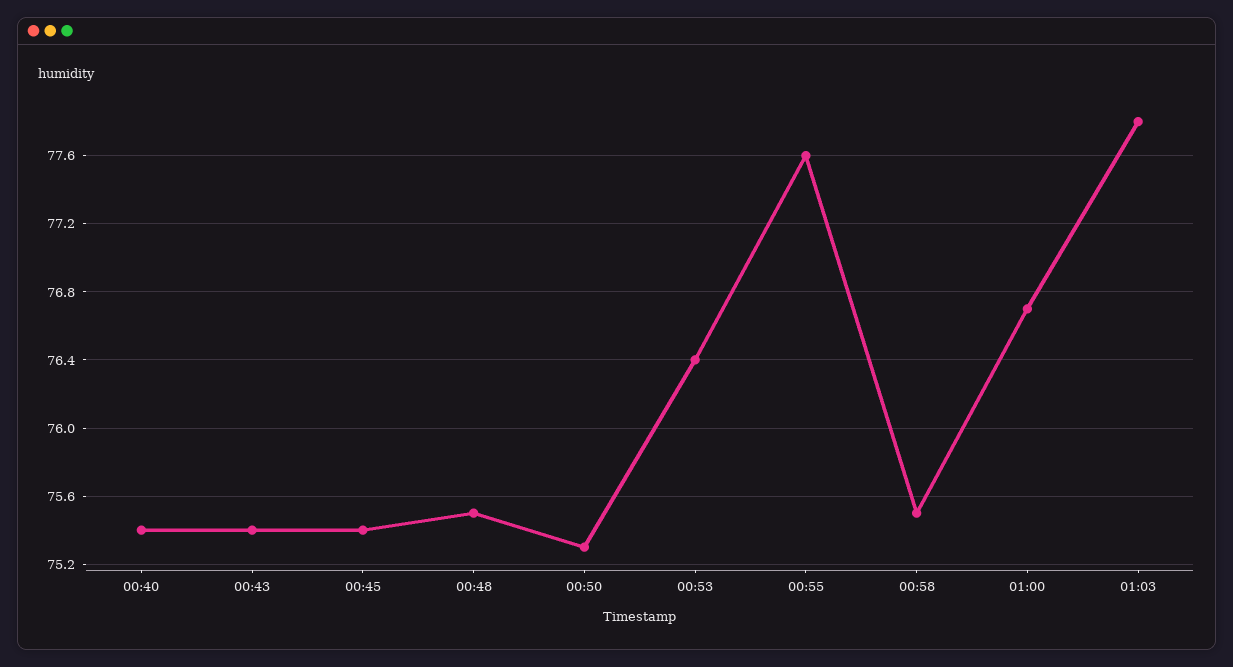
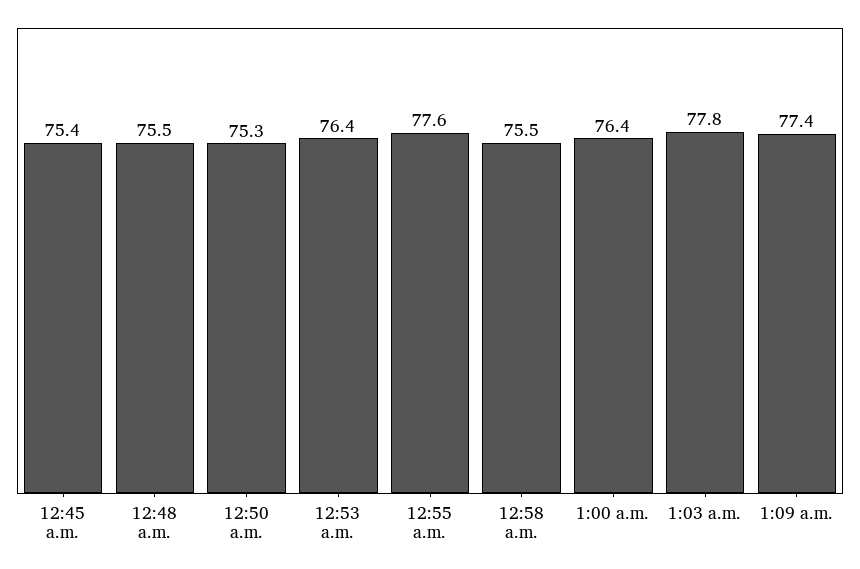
00:40: 75.4 -> none
00:43: 75.4 -> none
01:00: 76.7 -> 76.4
1:09 a.m.: none -> 77.4

